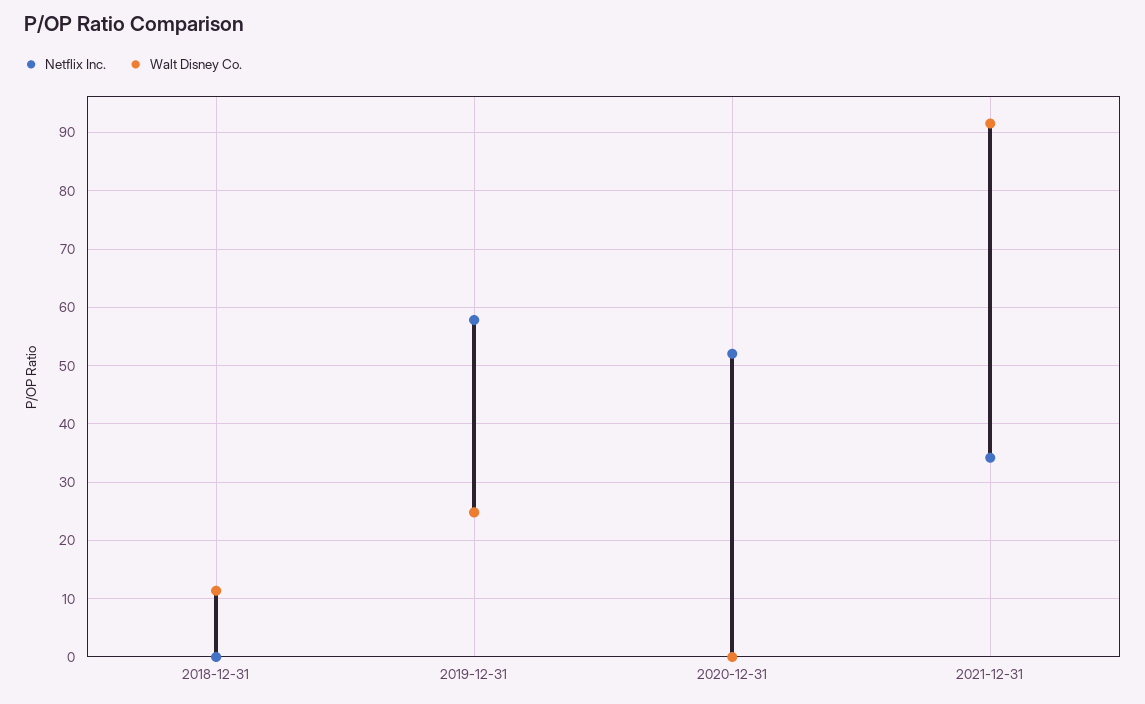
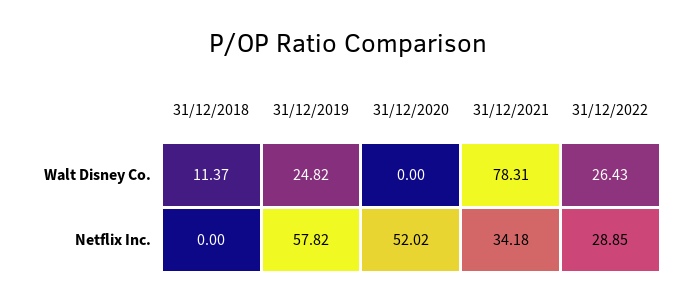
Walt Disney Co., 2021-12-31: 92 -> 78.31
Walt Disney Co., 31/12/2022: none -> 26.43
Netflix Inc., 31/12/2022: none -> 28.85

